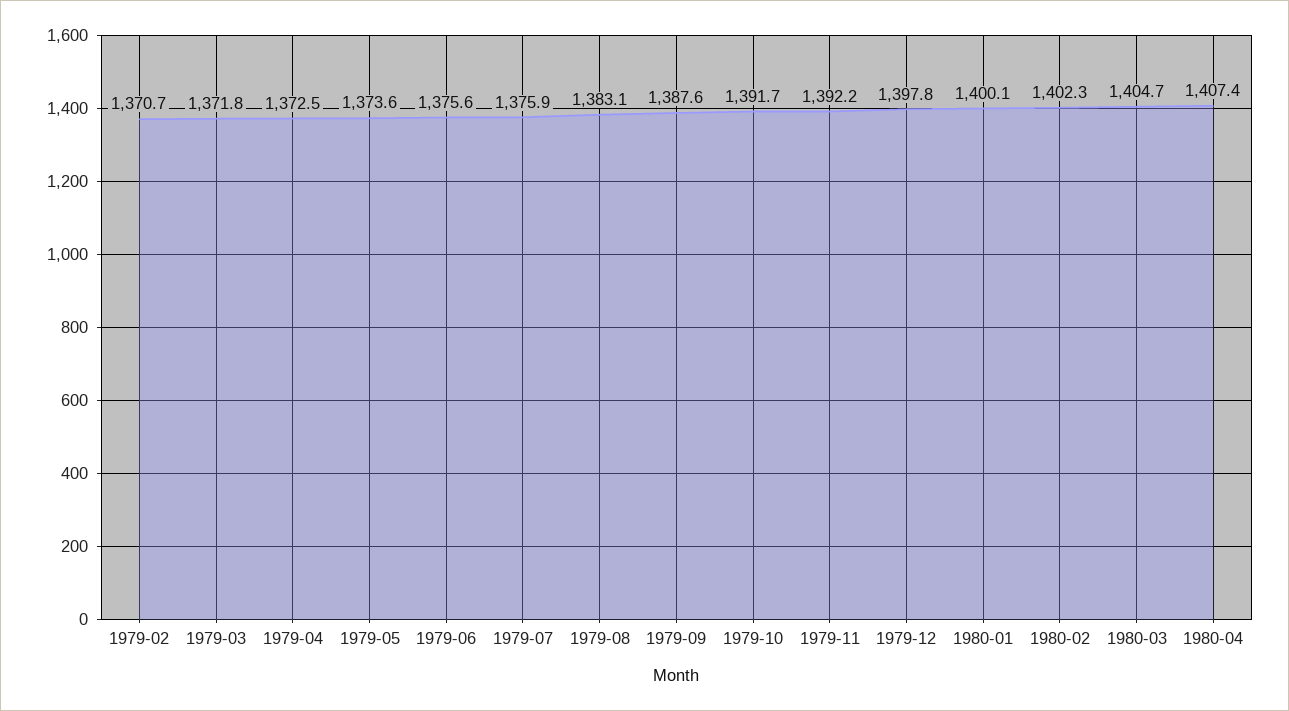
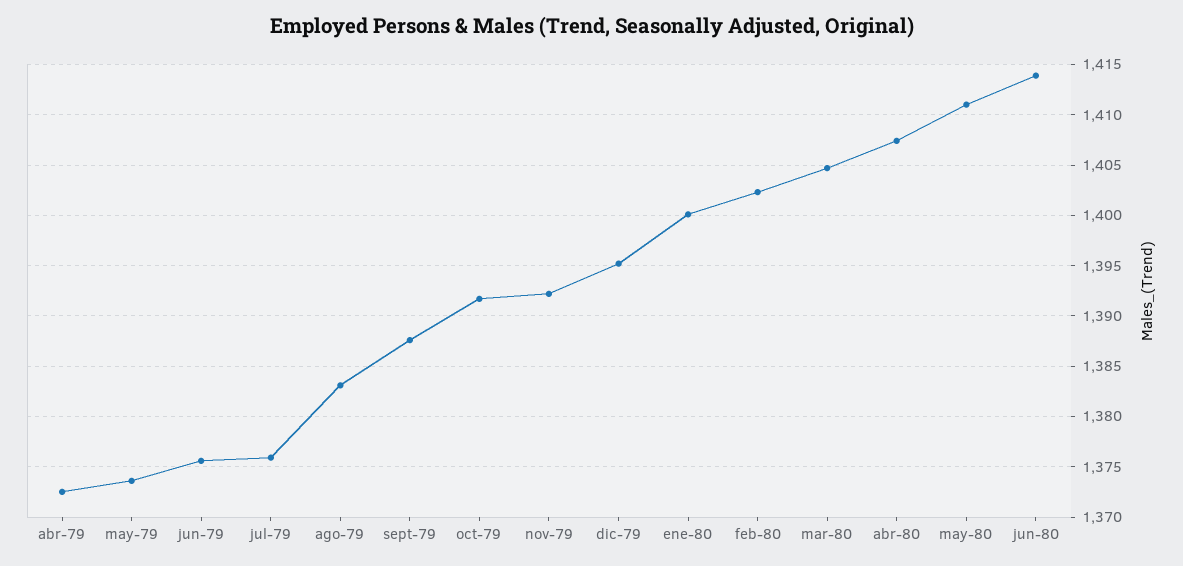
1979-02: 1370.7 -> none
1979-03: 1371.8 -> none
1979-12: 1397.8 -> 1395
may-80: none -> 1411
jun-80: none -> 1414

